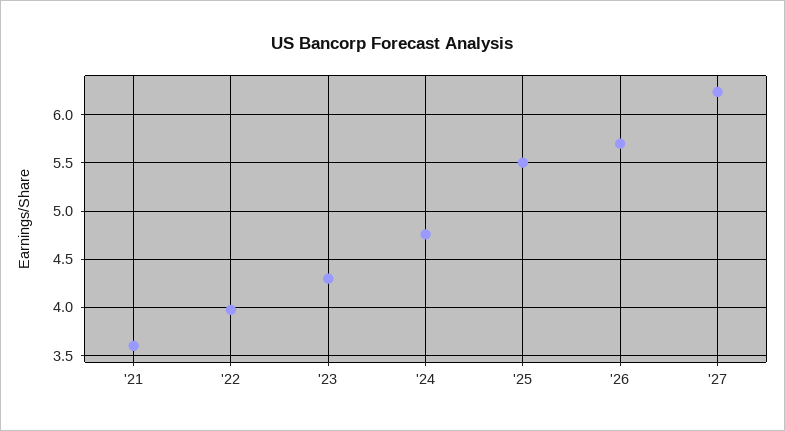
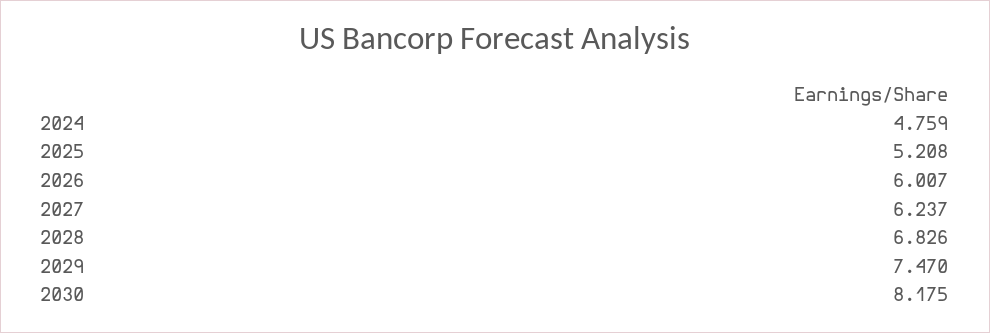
'21: 3.6 -> none
'22: 4 -> none
'23: 4.3 -> none
'25: 5.5 -> 5.208
'26: 5.7 -> 6.007
2028: none -> 6.826
2029: none -> 7.47
2030: none -> 8.175

